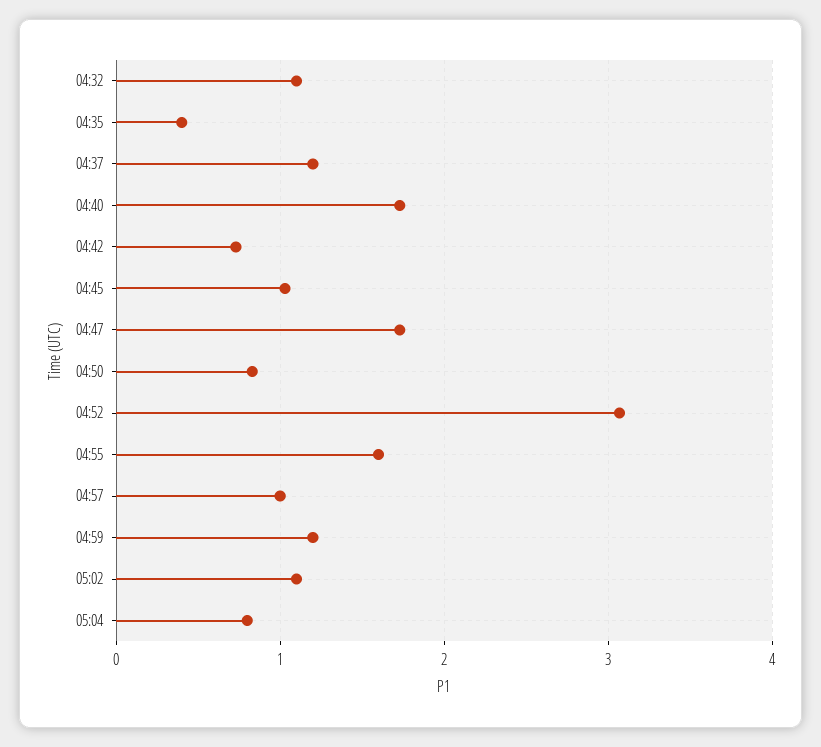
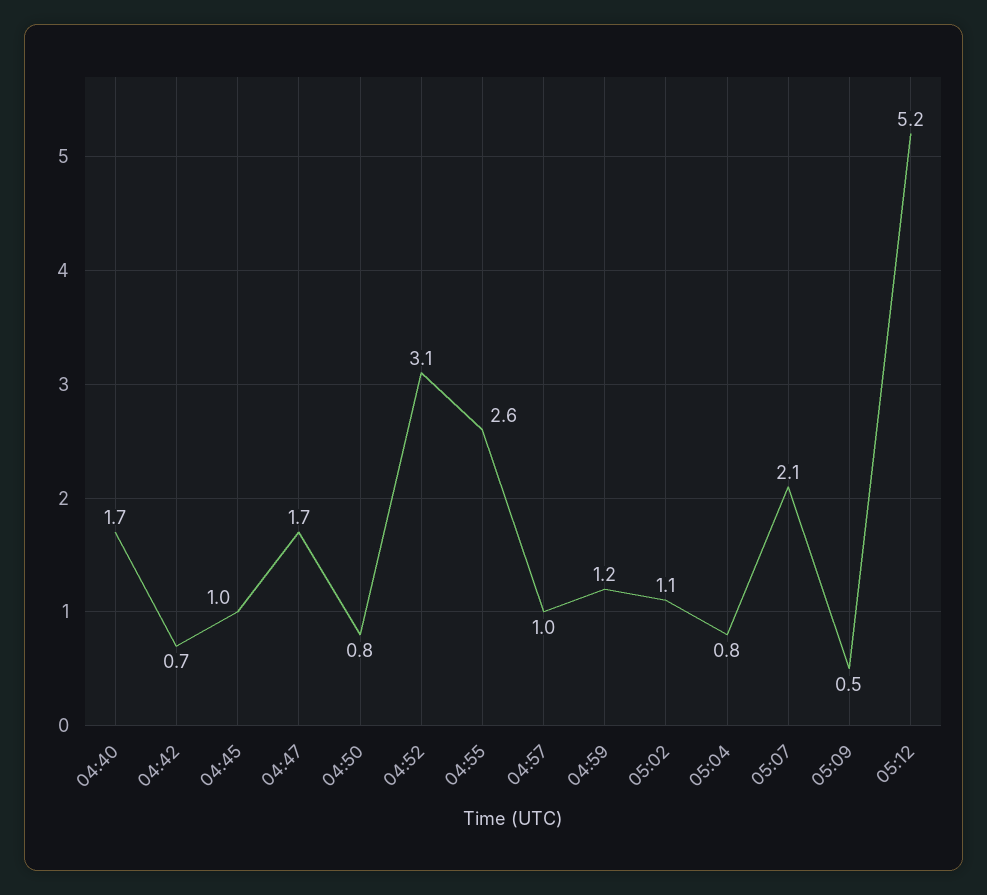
04:32: 1.1 -> none
04:35: 0.4 -> none
04:37: 1.2 -> none
04:55: 1.6 -> 2.6
05:07: none -> 2.1
05:09: none -> 0.5
05:12: none -> 5.2

